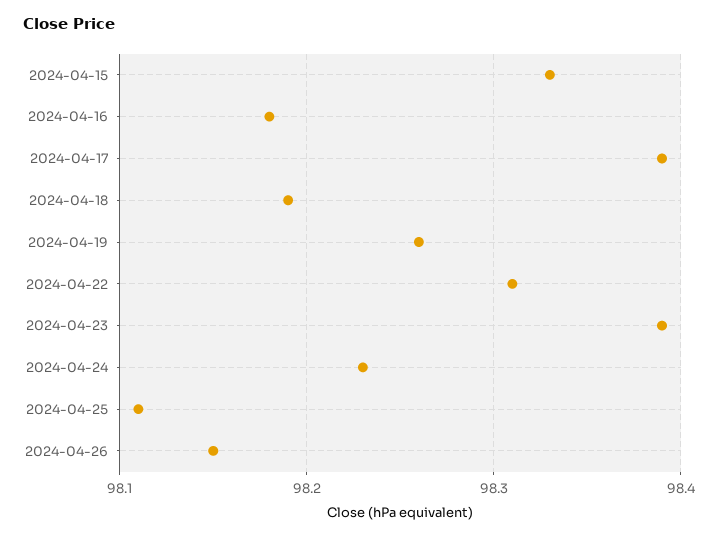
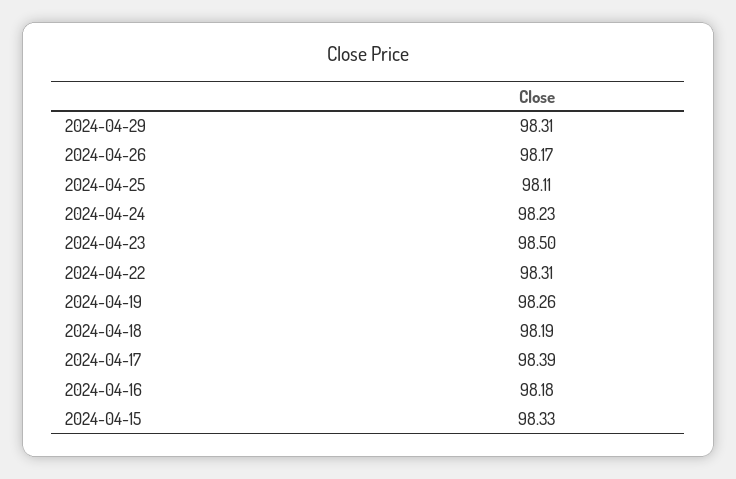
2024-04-23: 98.39 -> 98.5
2024-04-26: 98.15 -> 98.17
2024-04-29: none -> 98.31

